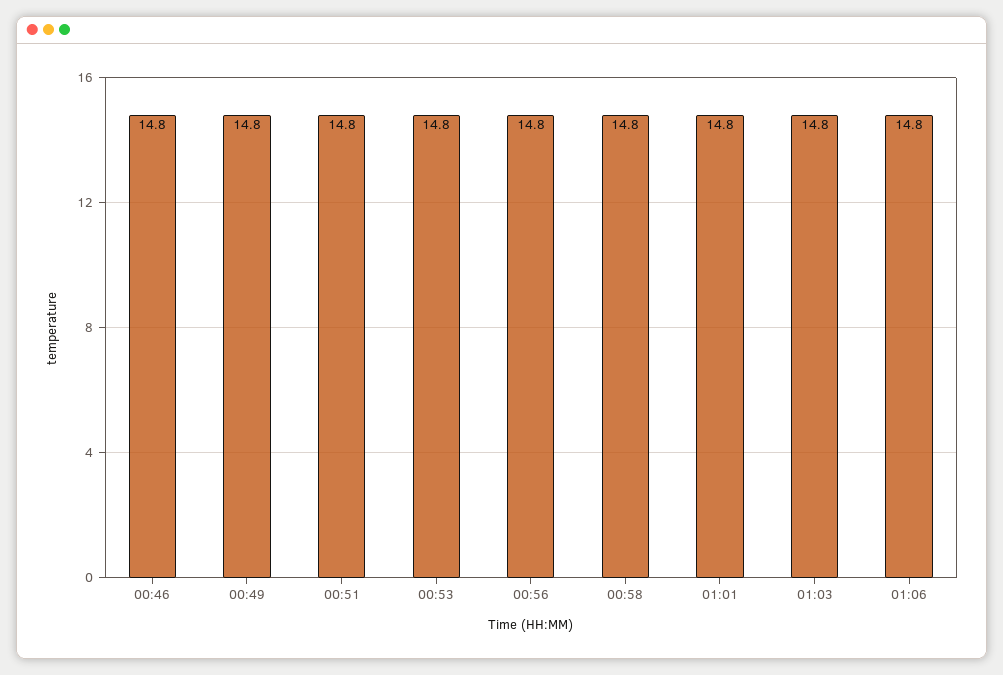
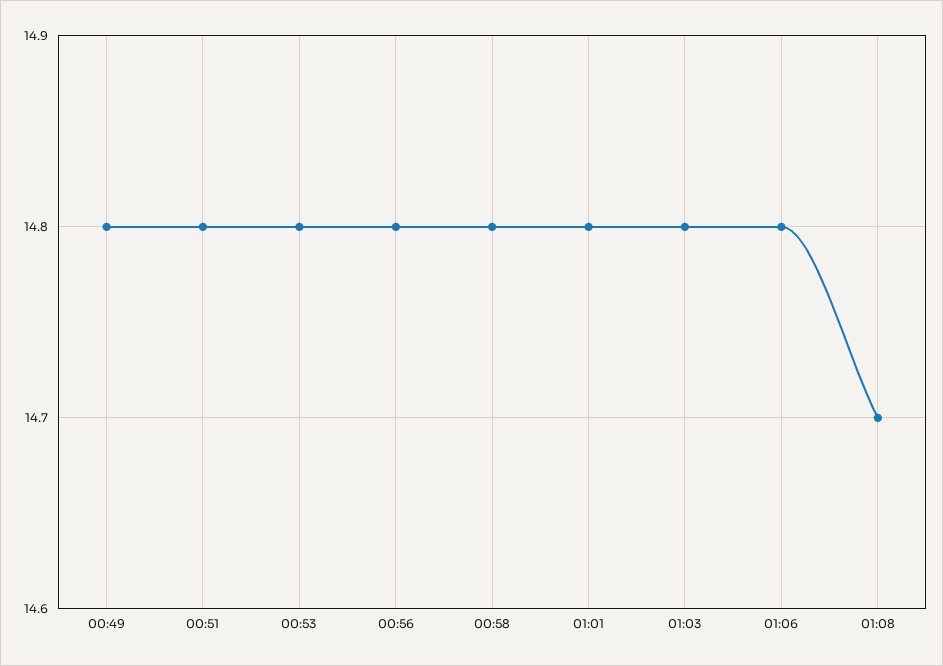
00:46: 14.8 -> none
01:08: none -> 14.7

